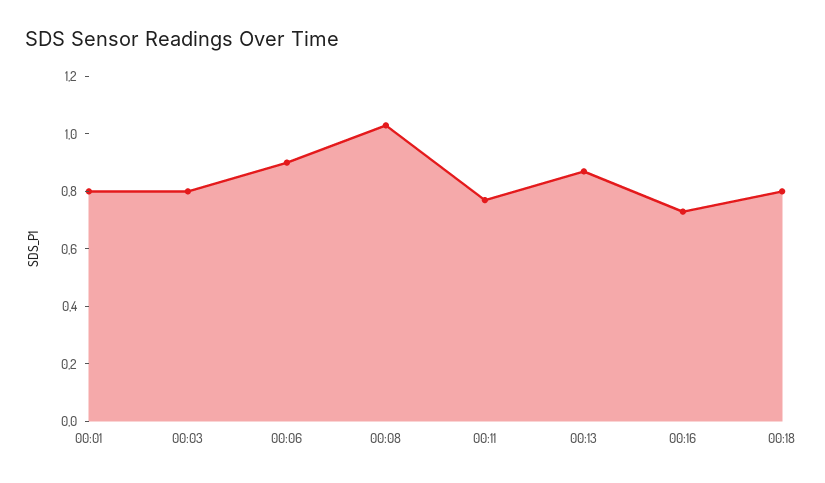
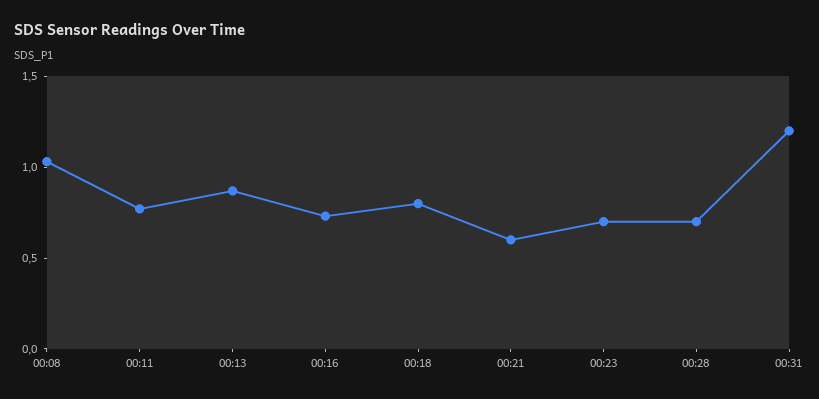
00:01: 0.8 -> none
00:03: 0.8 -> none
00:06: 0.9 -> none
00:21: none -> 0.6
00:23: none -> 0.7
00:28: none -> 0.7
00:31: none -> 1.2

